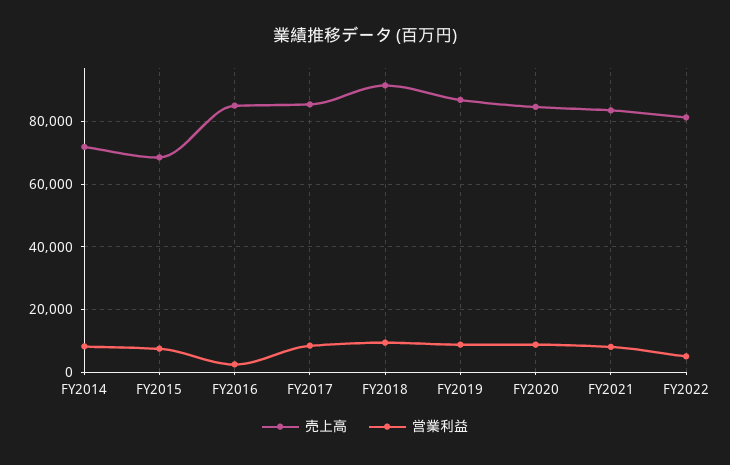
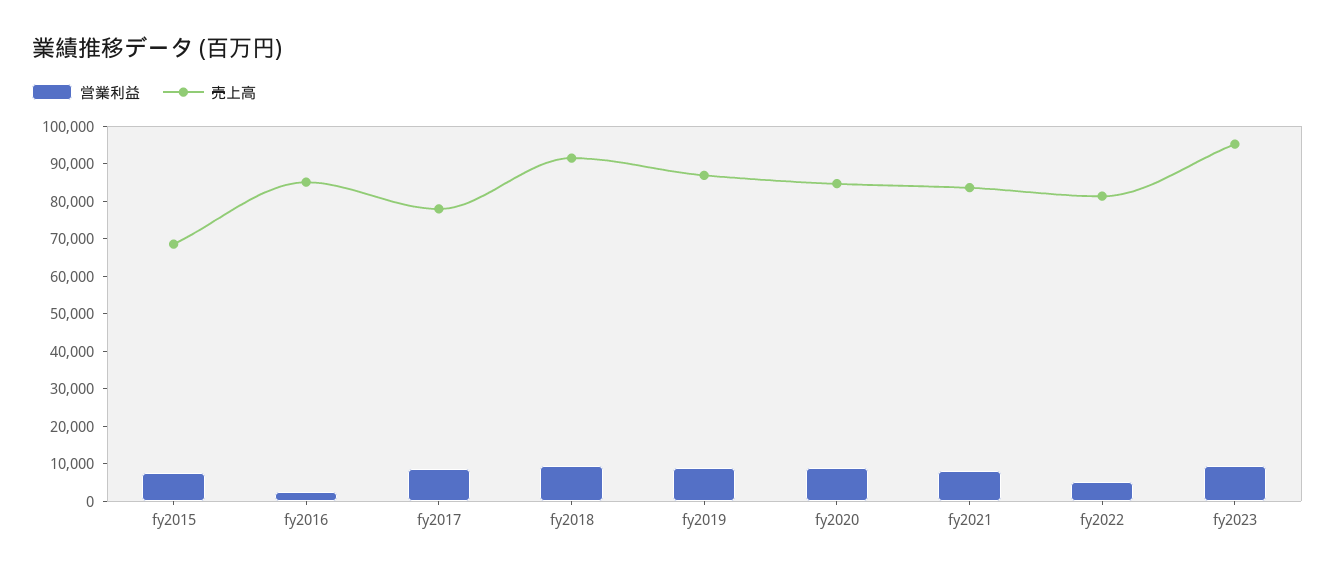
売上高, FY2014: 72000 -> none
営業利益, FY2014: 8000 -> none
売上高, FY2017: 86000 -> 77500
営業利益, fy2023: none -> 10000
売上高, fy2023: none -> 95000

